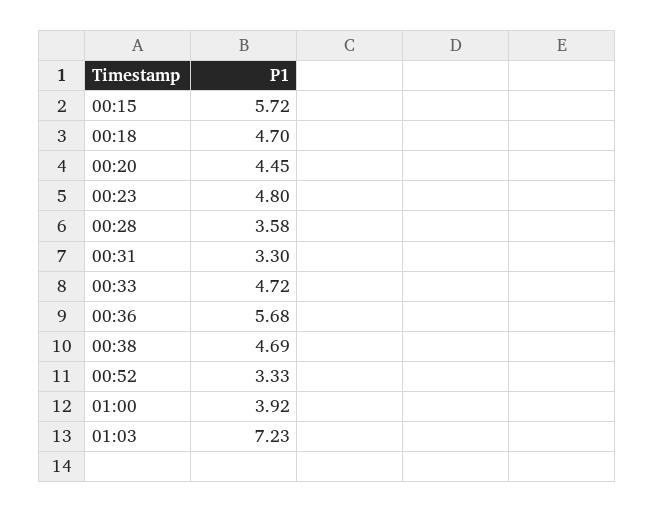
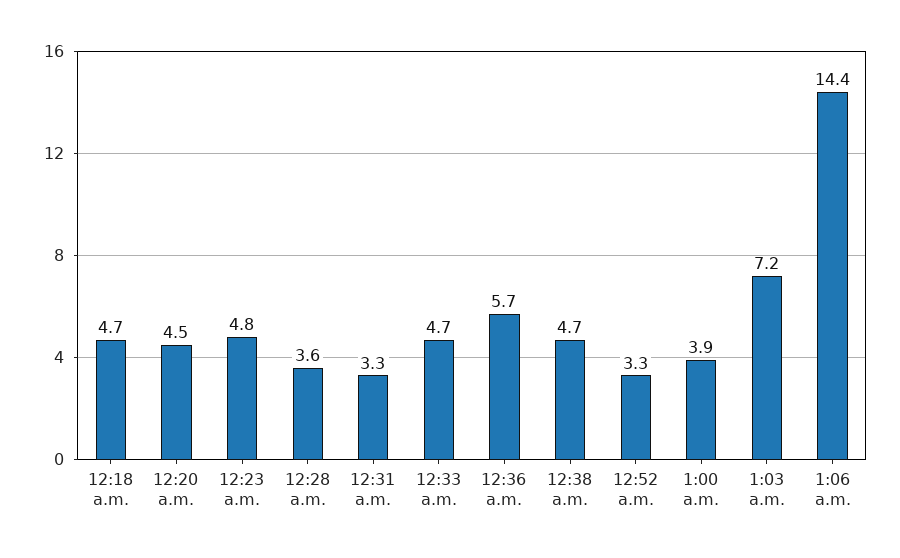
00:15: 5.72 -> none
1:06 a.m.: none -> 14.4

